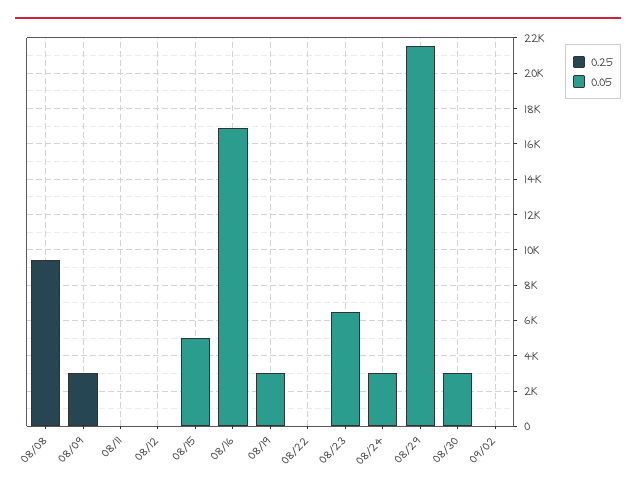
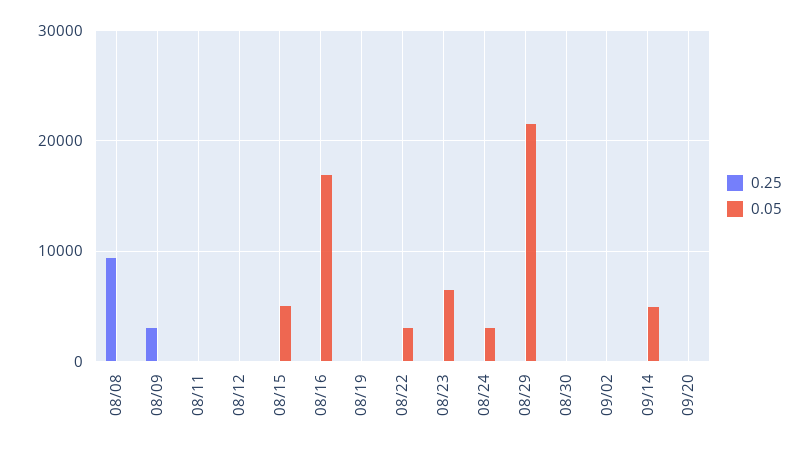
0.05, 08/19: 3000 -> 0
0.05, 08/22: 0 -> 3000
0.05, 08/30: 3000 -> 0
0.25, 09/14: none -> 0
0.05, 09/14: none -> 5000
0.25, 09/20: none -> 0
0.05, 09/20: none -> 0

